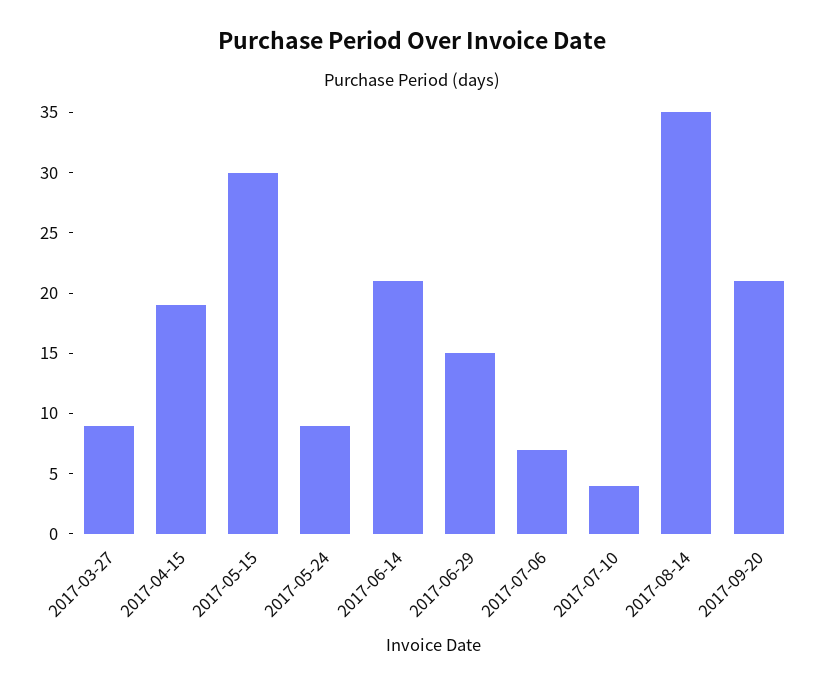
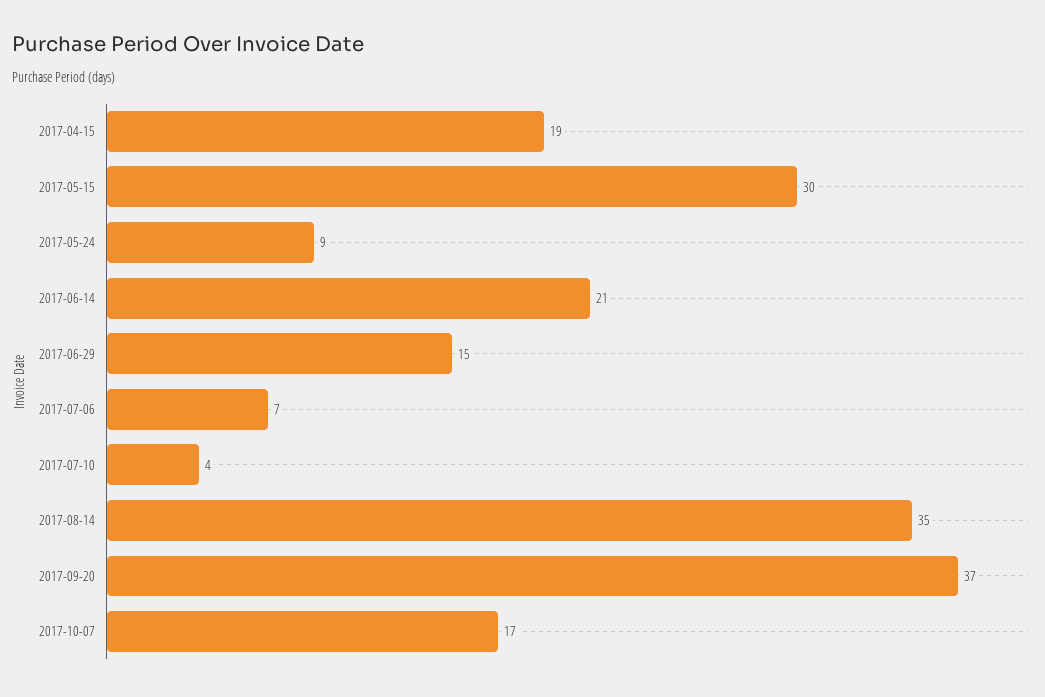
2017-03-27: 9 -> none
2017-09-20: 21 -> 37
2017-10-07: none -> 17

